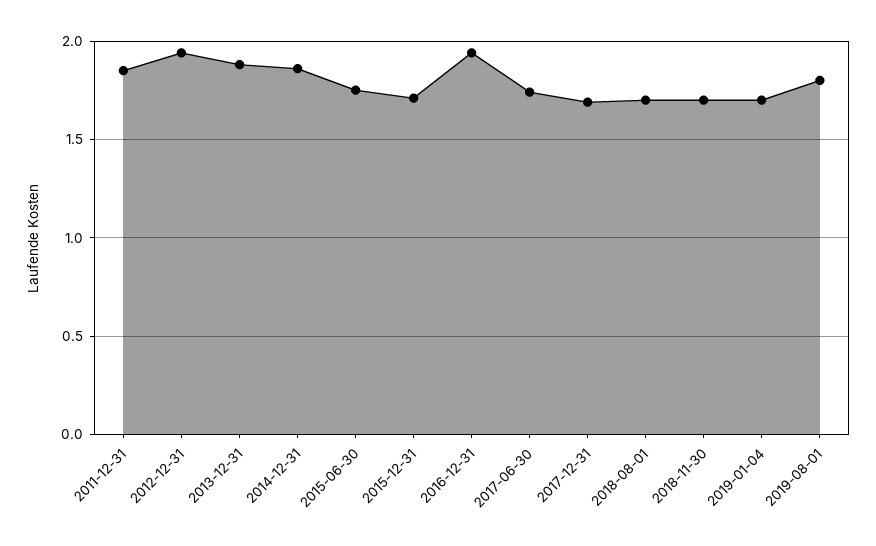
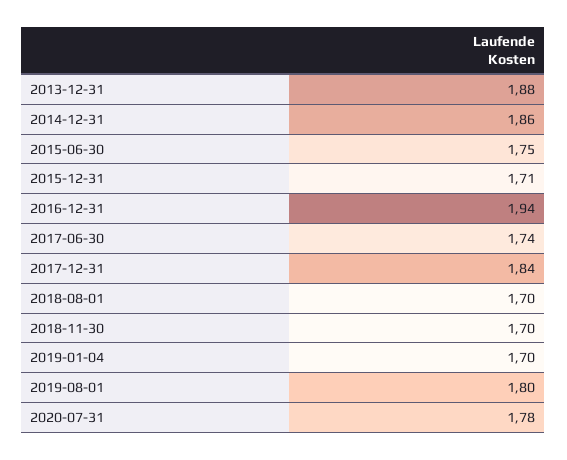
2011-12-31: 1.85 -> none
2012-12-31: 1.95 -> none
2017-12-31: 1.7 -> 1.84
2020-07-31: none -> 1.78

